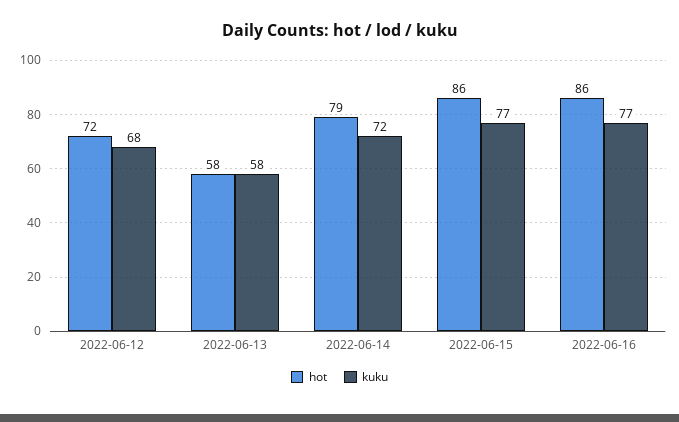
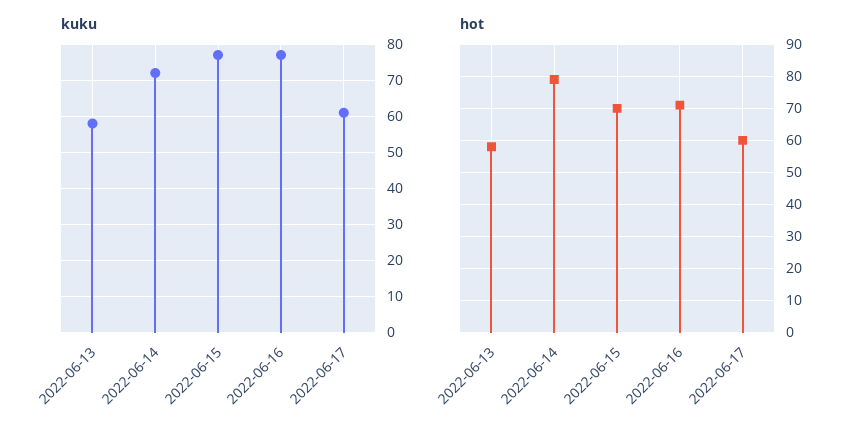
hot, 2022-06-12: 72 -> none
kuku, 2022-06-12: 68 -> none
hot, 2022-06-15: 86 -> 70
hot, 2022-06-16: 86 -> 70
kuku, 2022-06-17: none -> 60
hot, 2022-06-17: none -> 60

